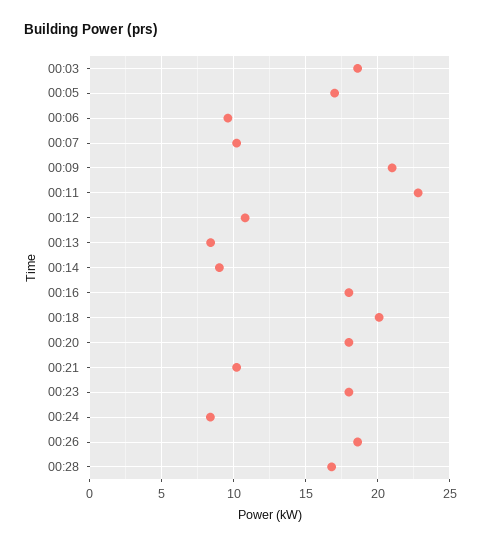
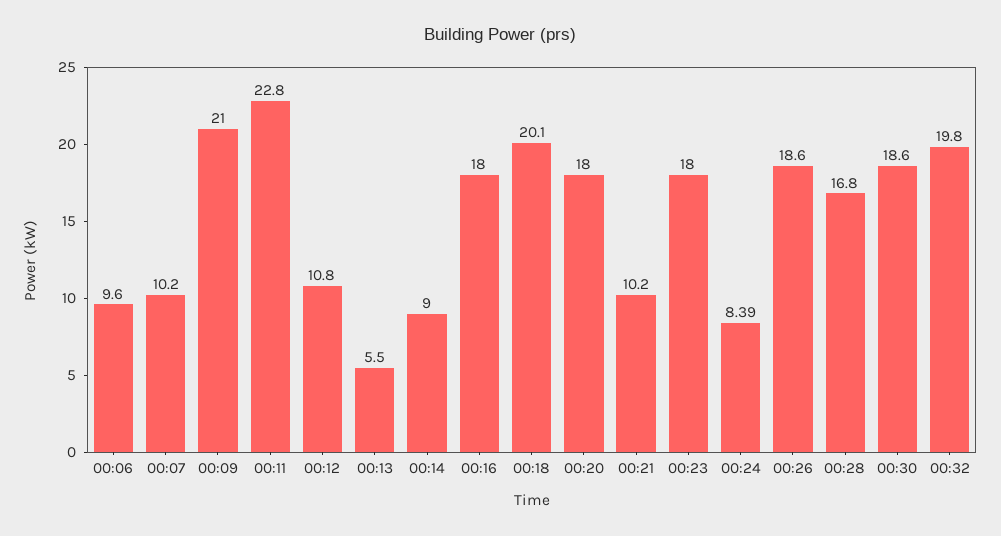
00:03: 18.5 -> none
00:05: 17 -> none
00:13: 8.5 -> 5.5
00:30: none -> 18.6
00:32: none -> 19.8

